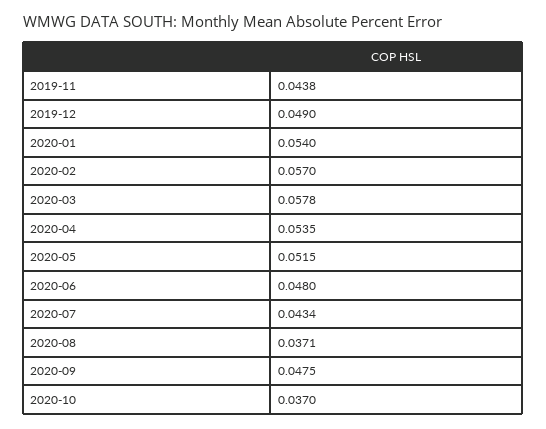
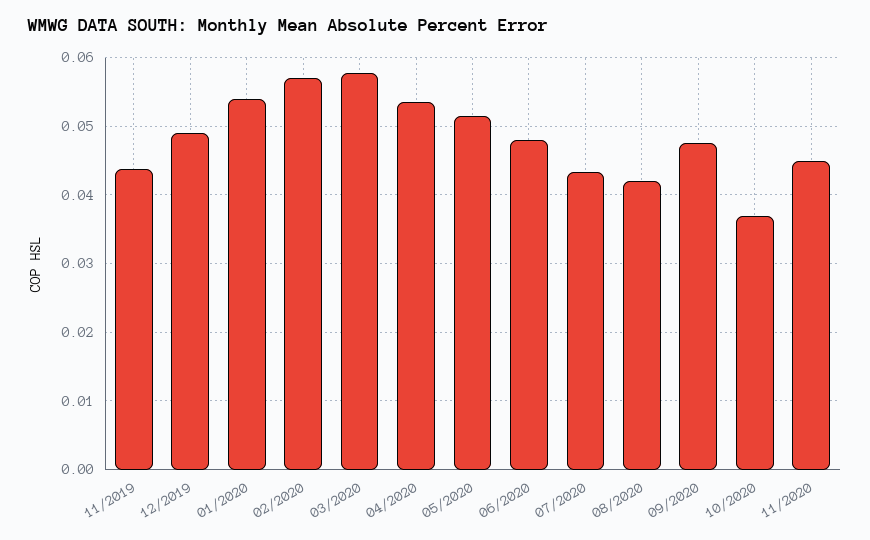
2020-08: 0.0371 -> 0.042
11/2020: none -> 0.045

